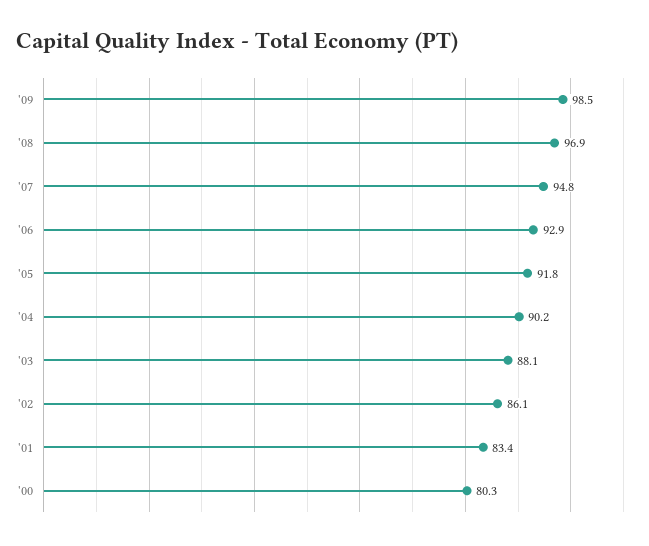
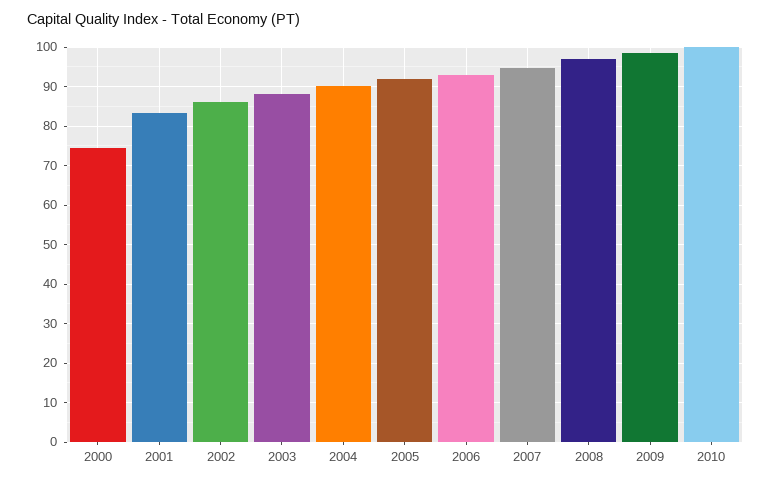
'00: 80.3 -> 74
2010: none -> 100

